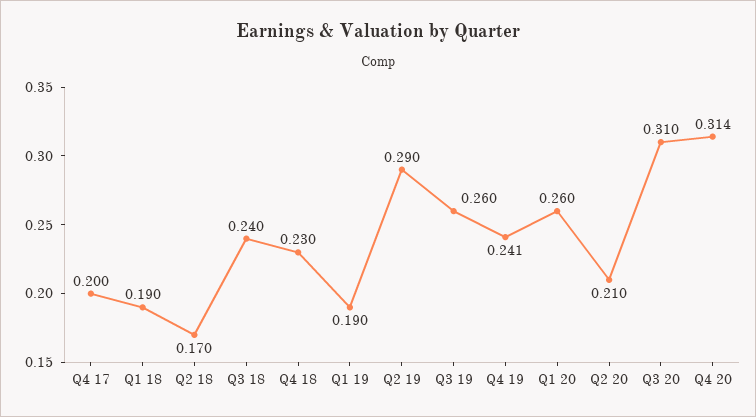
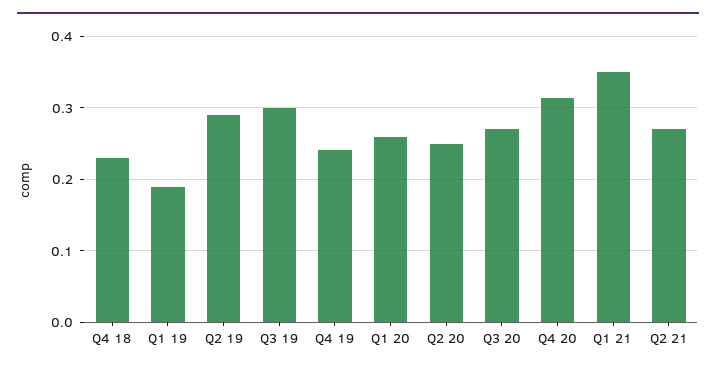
Q4 17: 0.2 -> none
Q1 18: 0.19 -> none
Q2 18: 0.17 -> none
Q3 18: 0.24 -> none
Q3 19: 0.26 -> 0.3
Q2 20: 0.21 -> 0.25
Q3 20: 0.31 -> 0.27
Q1 21: none -> 0.35
Q2 21: none -> 0.27

